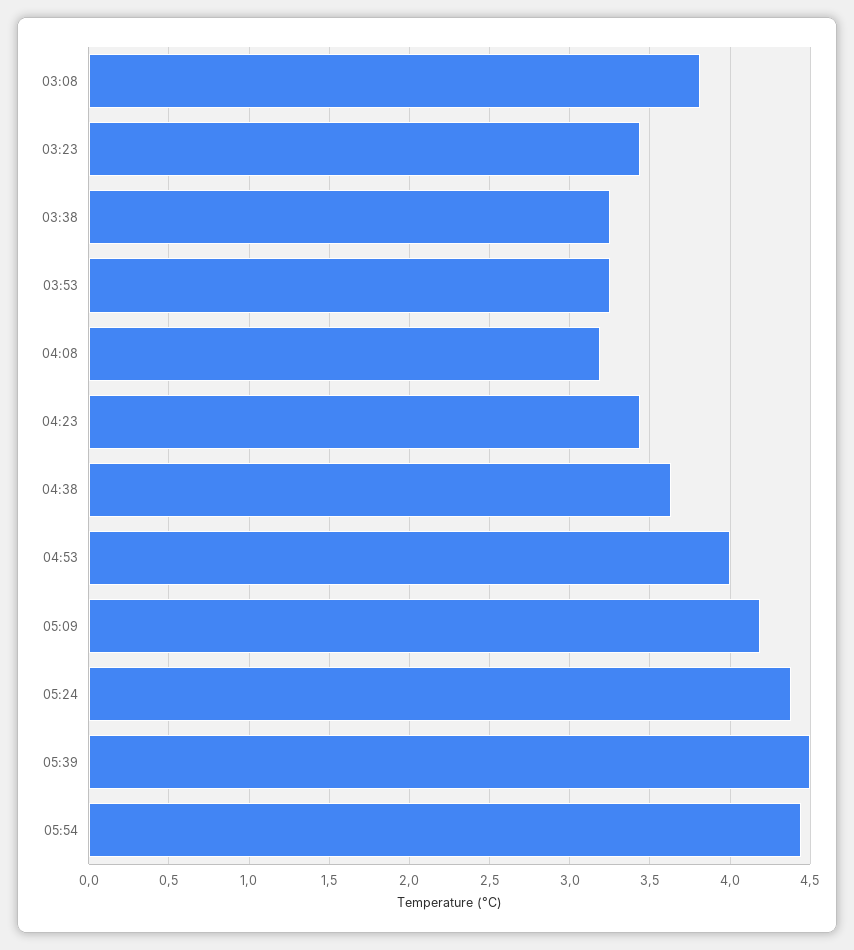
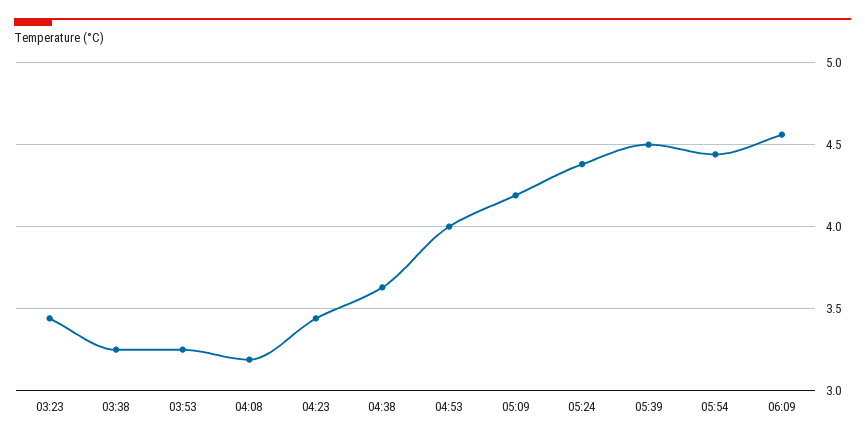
03:08: 3.8 -> none
06:09: none -> 4.55

